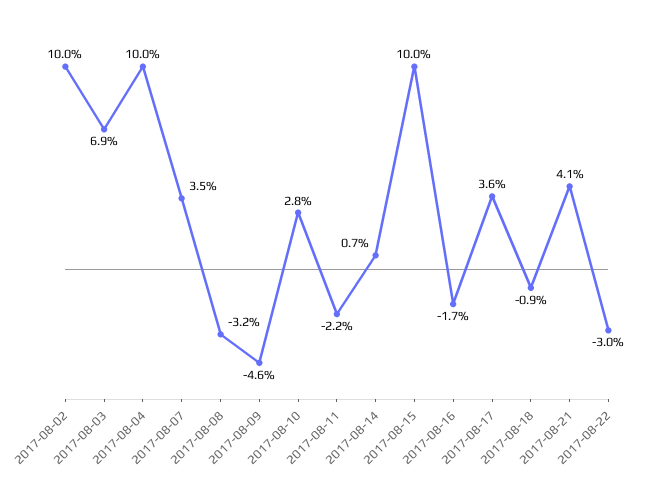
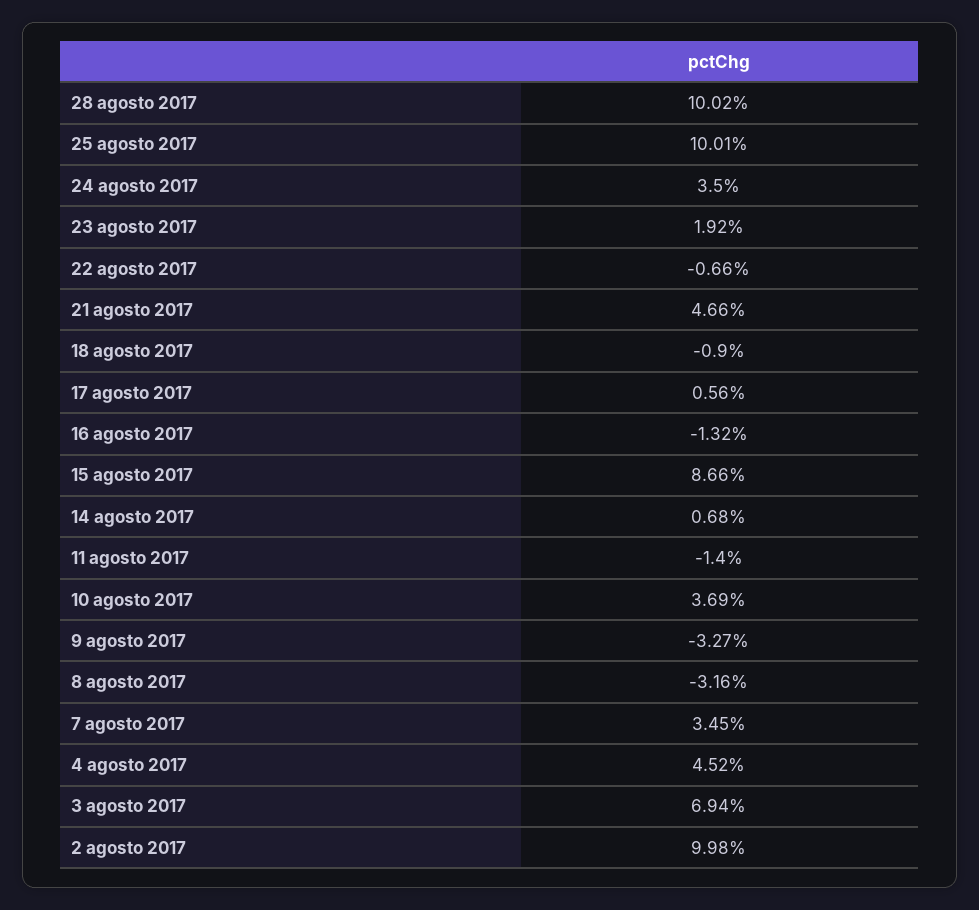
2017-08-04: 10 -> 4.52
2017-08-09: -4.6 -> -3.27
2017-08-10: 2.8 -> 3.69
2017-08-11: -2.2 -> -1.4
2017-08-15: 10 -> 8.66
2017-08-16: -1.7 -> -1.32
2017-08-17: 3.6 -> 0.56
2017-08-21: 4.1 -> 4.66
2017-08-22: -3 -> -0.66
28 agosto 2017: none -> 10.02
25 agosto 2017: none -> 10.01
24 agosto 2017: none -> 3.5
23 agosto 2017: none -> 1.92

